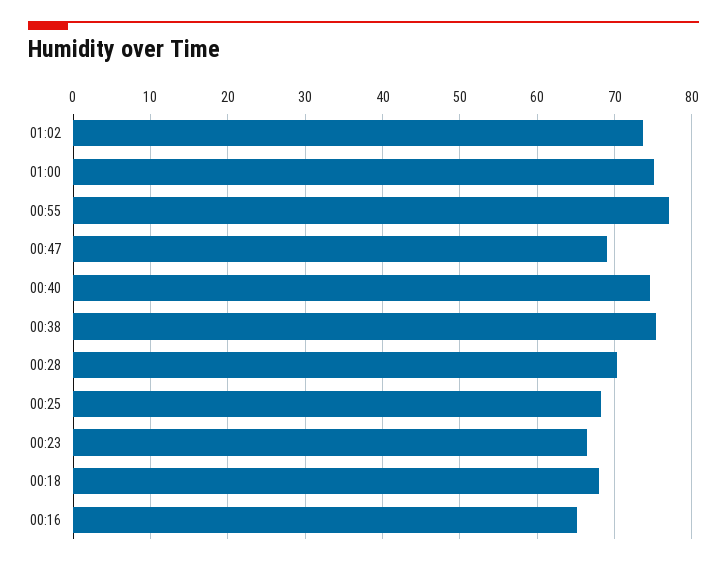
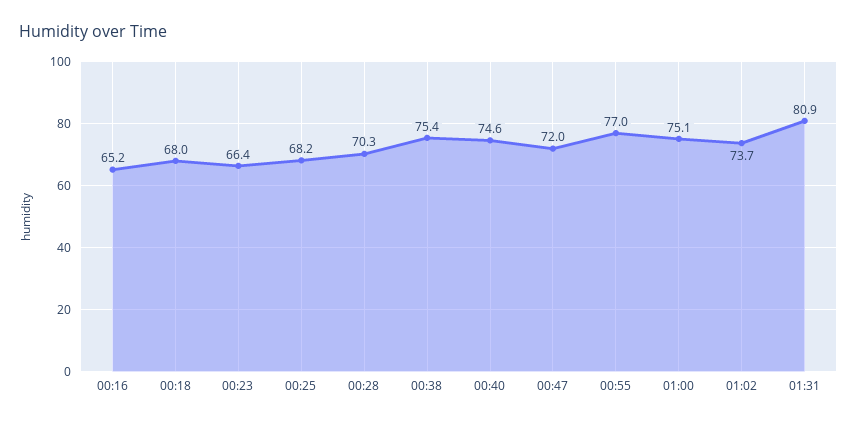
00:47: 69 -> 72
01:31: none -> 80.9

